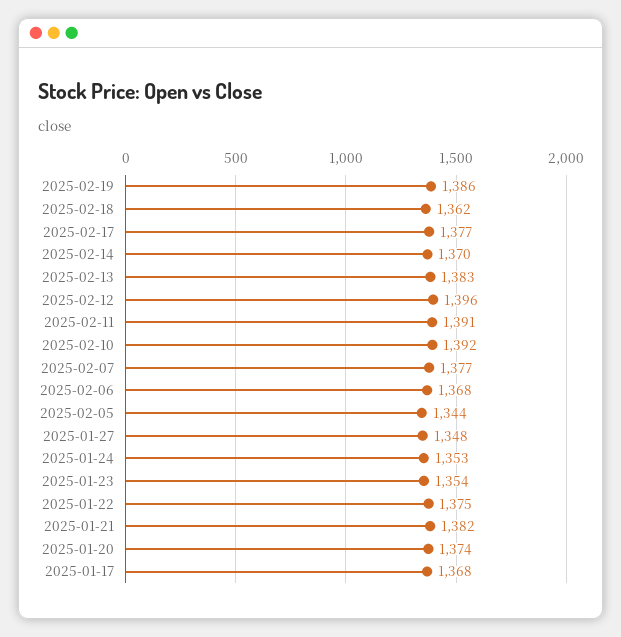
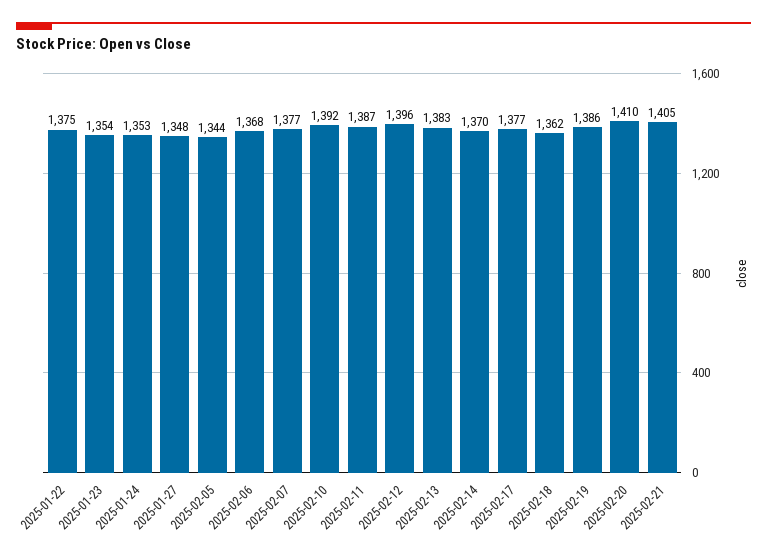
2025-02-11: 1391 -> 1387
2025-01-21: 1382 -> none
2025-01-20: 1374 -> none
2025-01-17: 1368 -> none
2025-02-20: none -> 1410
2025-02-21: none -> 1405

